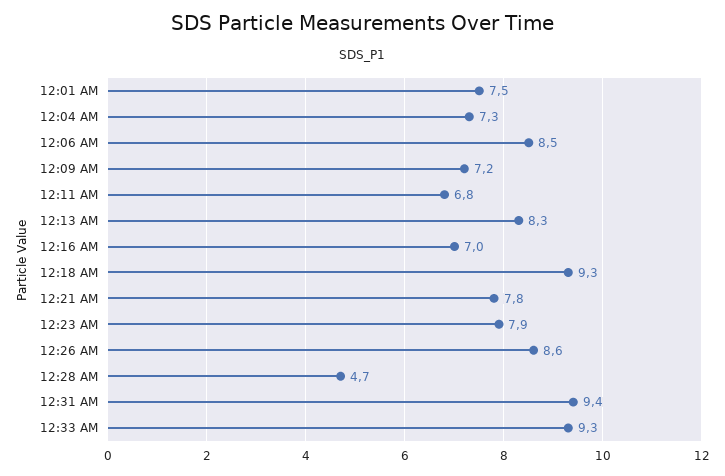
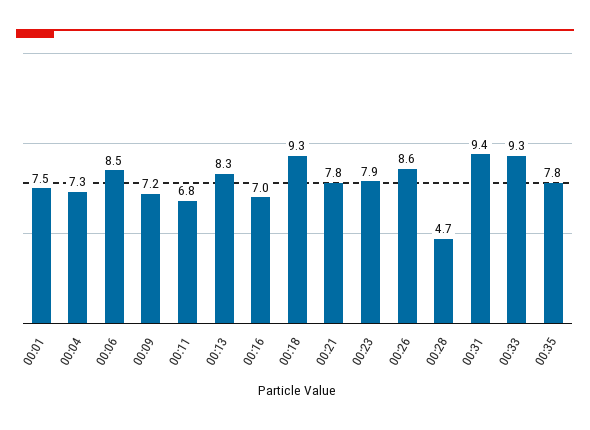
00:35: none -> 7.8

